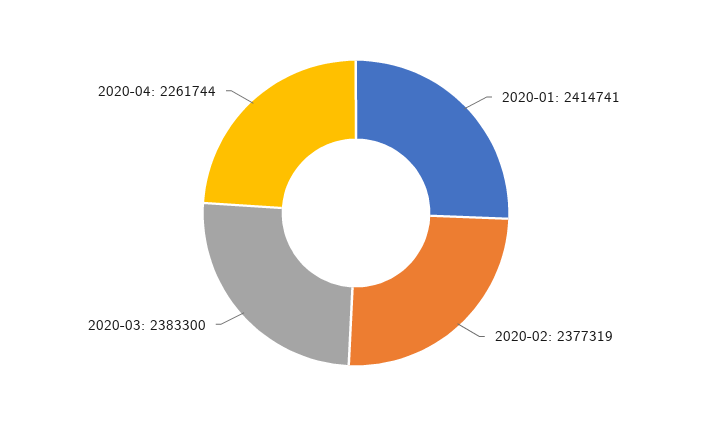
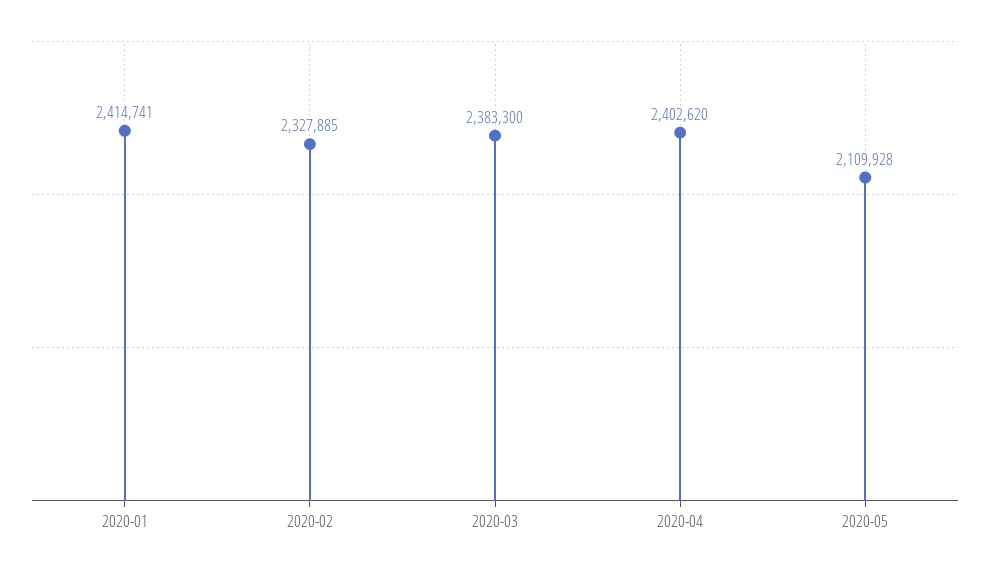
2020-02: 2377319 -> 2327885
2020-04: 2261744 -> 2402620
2020-05: none -> 2109928

